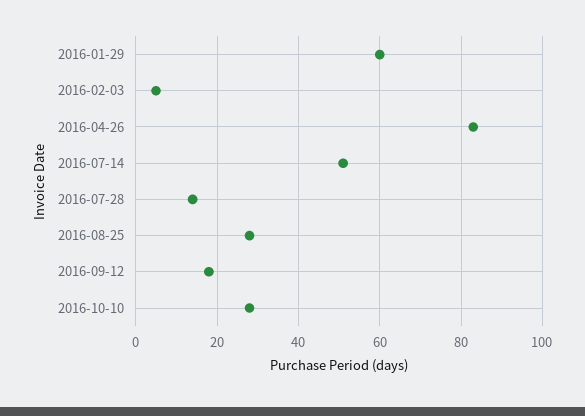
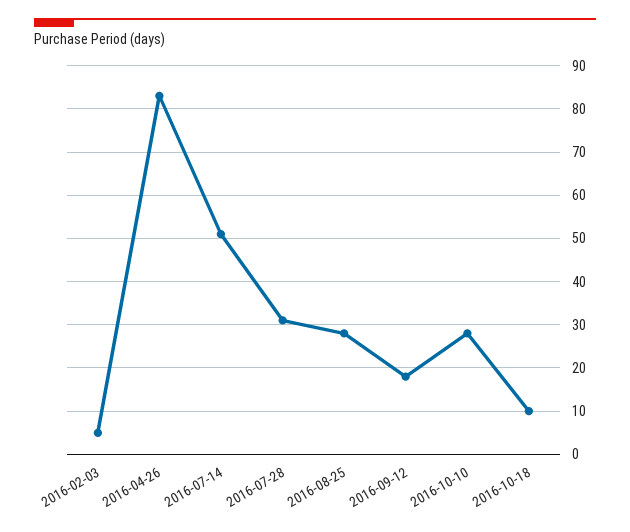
2016-01-29: 60 -> none
2016-07-28: 15 -> 30
2016-10-18: none -> 10

